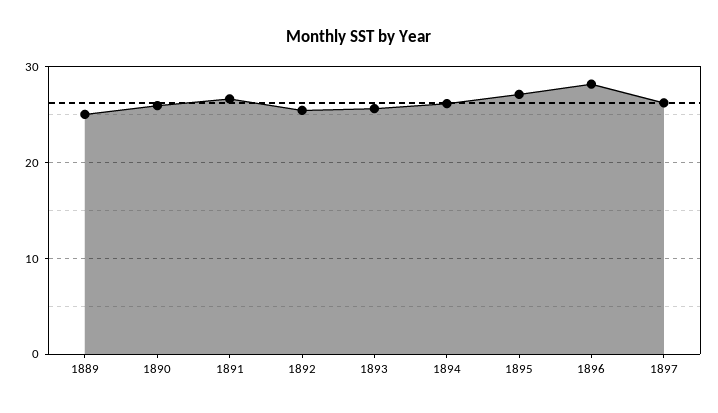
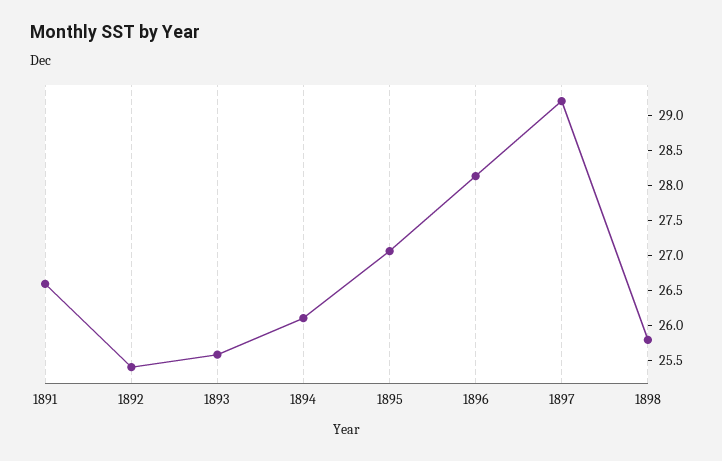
1889: 25 -> none
1890: 26 -> none
1897: 26 -> 29.25
1898: none -> 25.75

